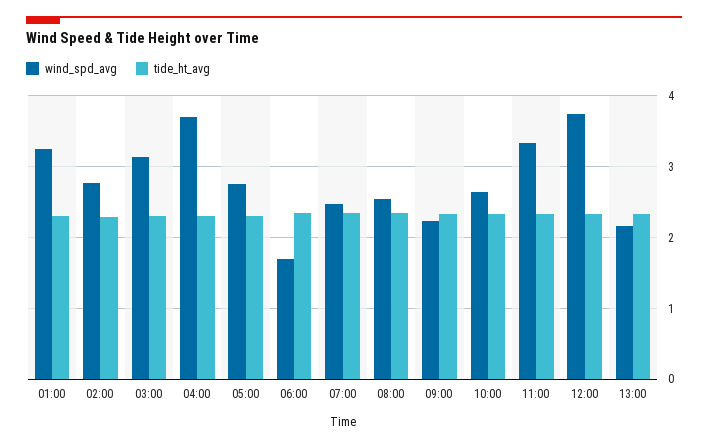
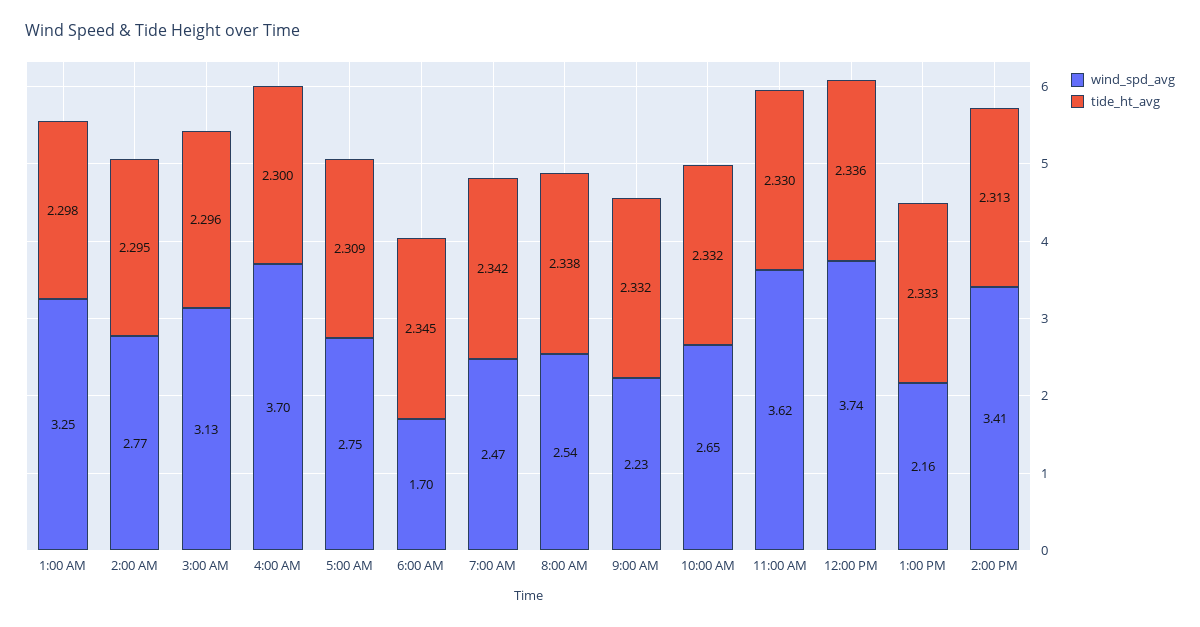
wind_spd_avg, 11:00: 3.3 -> 3.62
wind_spd_avg, 2:00 PM: none -> 3.41
tide_ht_avg, 2:00 PM: none -> 2.313

